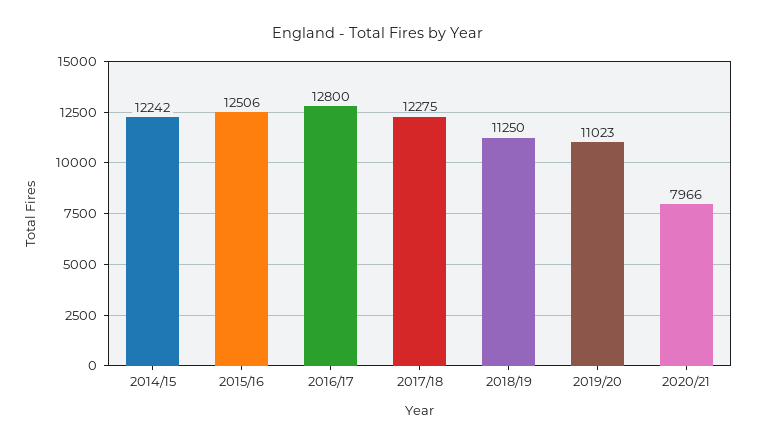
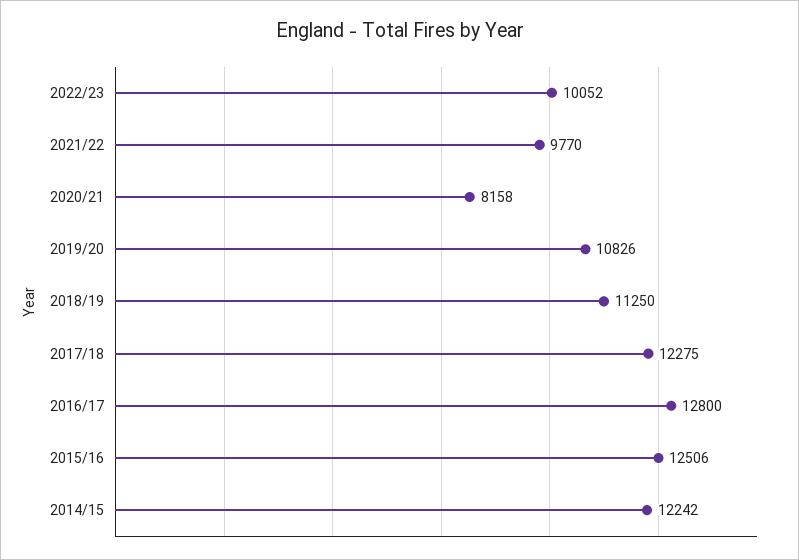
2019/20: 11023 -> 10826
2020/21: 7966 -> 8158
2022/23: none -> 10052
2021/22: none -> 9770

